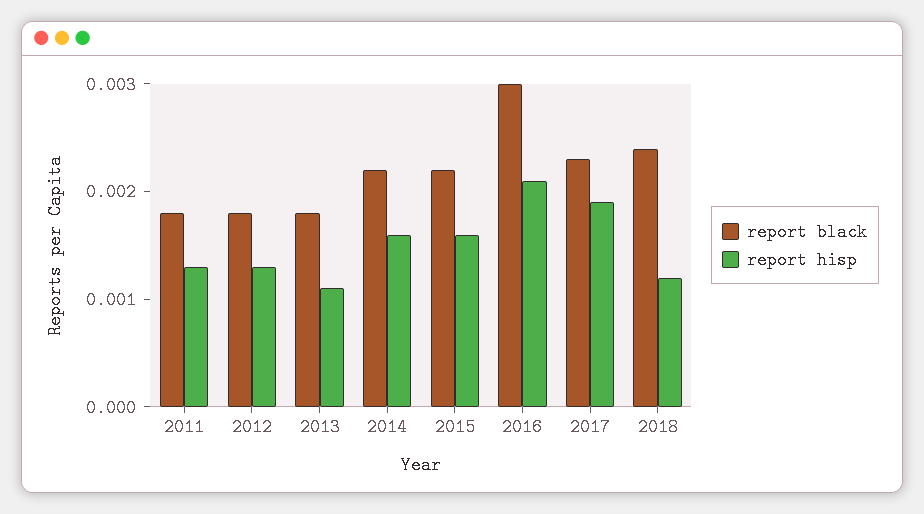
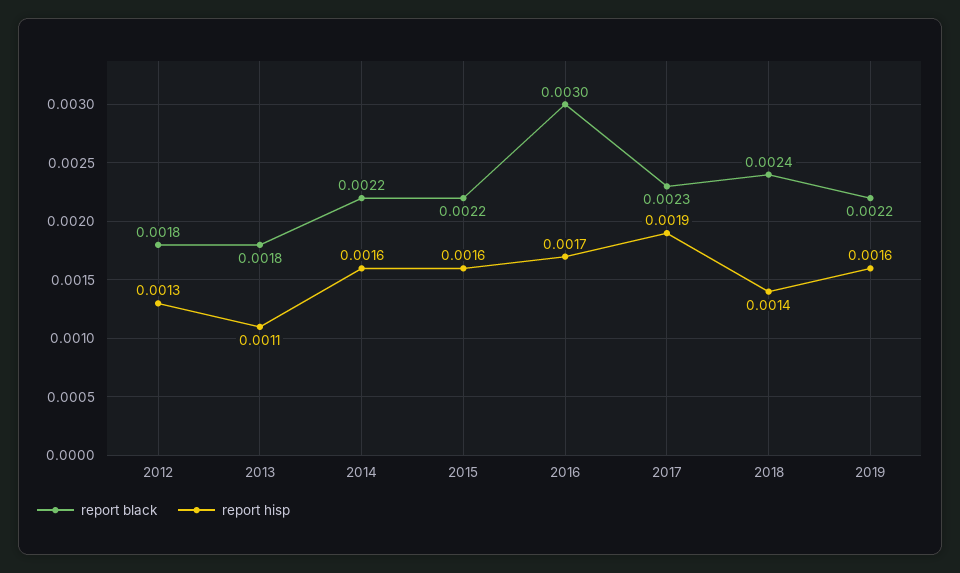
report black, 2011: 0.0018 -> none
report hisp, 2011: 0.0013 -> none
report hisp, 2016: 0.0021 -> 0.0017
report hisp, 2018: 0.0012 -> 0.0014
report black, 2019: none -> 0.0022
report hisp, 2019: none -> 0.0016

